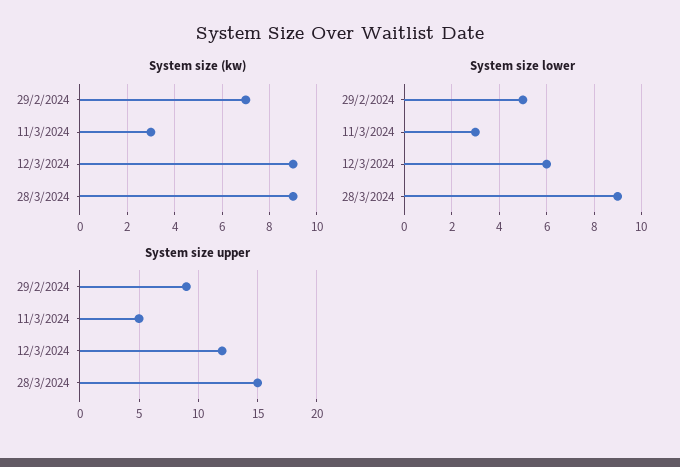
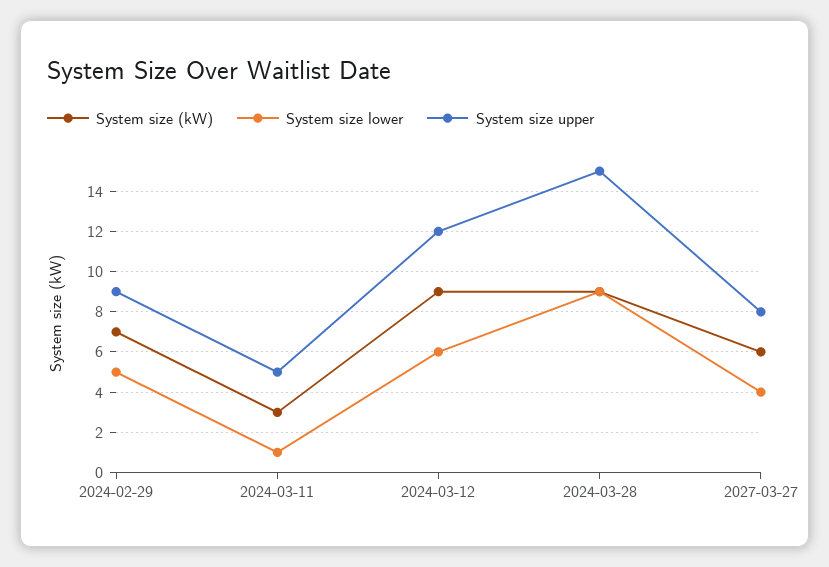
System size lower, 11/3/2024: 3 -> 1
System size (kw), 2027-03-27: none -> 6
System size lower, 2027-03-27: none -> 4
System size upper, 2027-03-27: none -> 8

